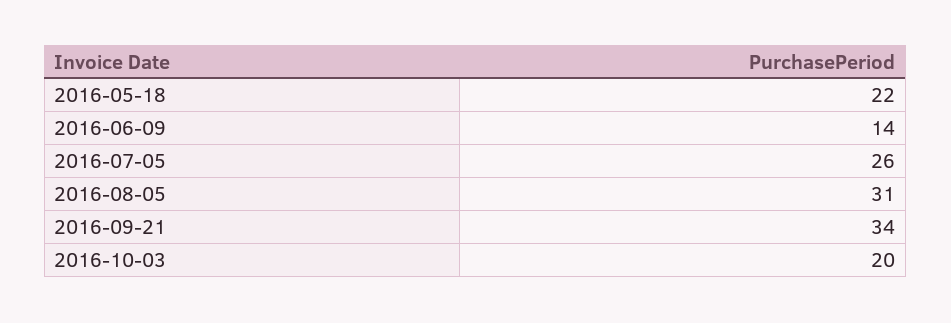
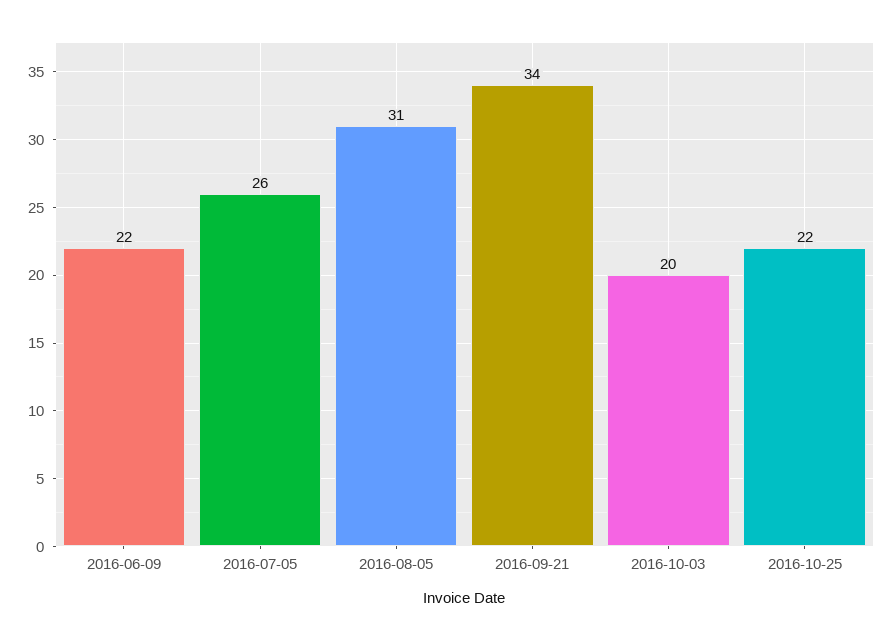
2016-05-18: 22 -> none
2016-06-09: 14 -> 22
2016-10-25: none -> 22

